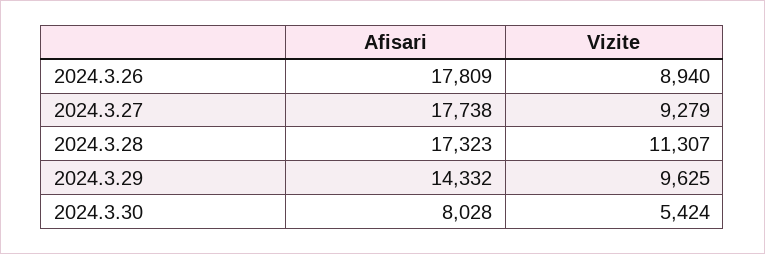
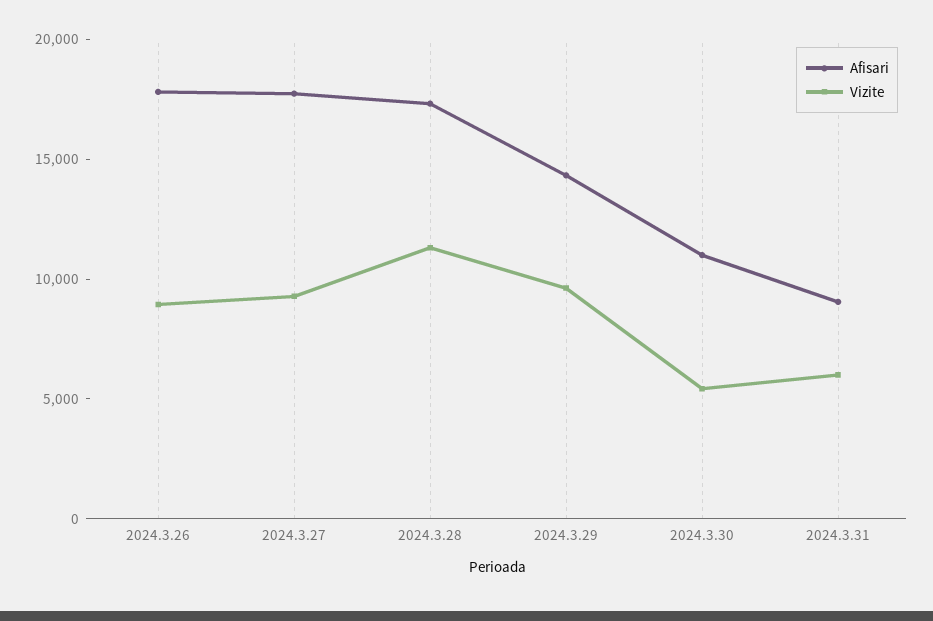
Afisari, 2024.3.30: 8028 -> 11000
Afisari, 2024.3.31: none -> 9000
Vizite, 2024.3.31: none -> 6000

